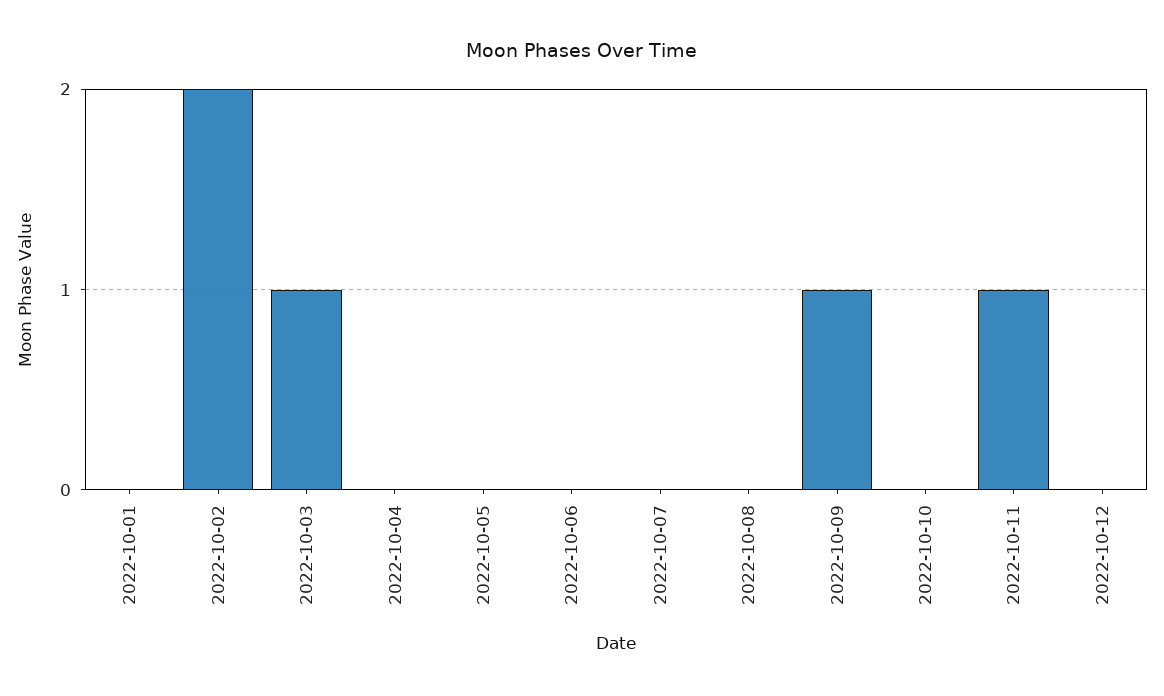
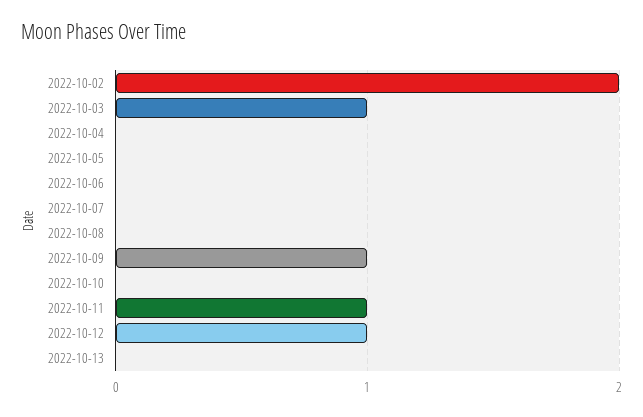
2022-10-01: 0 -> none
2022-10-12: 0 -> 1
2022-10-13: none -> 0

